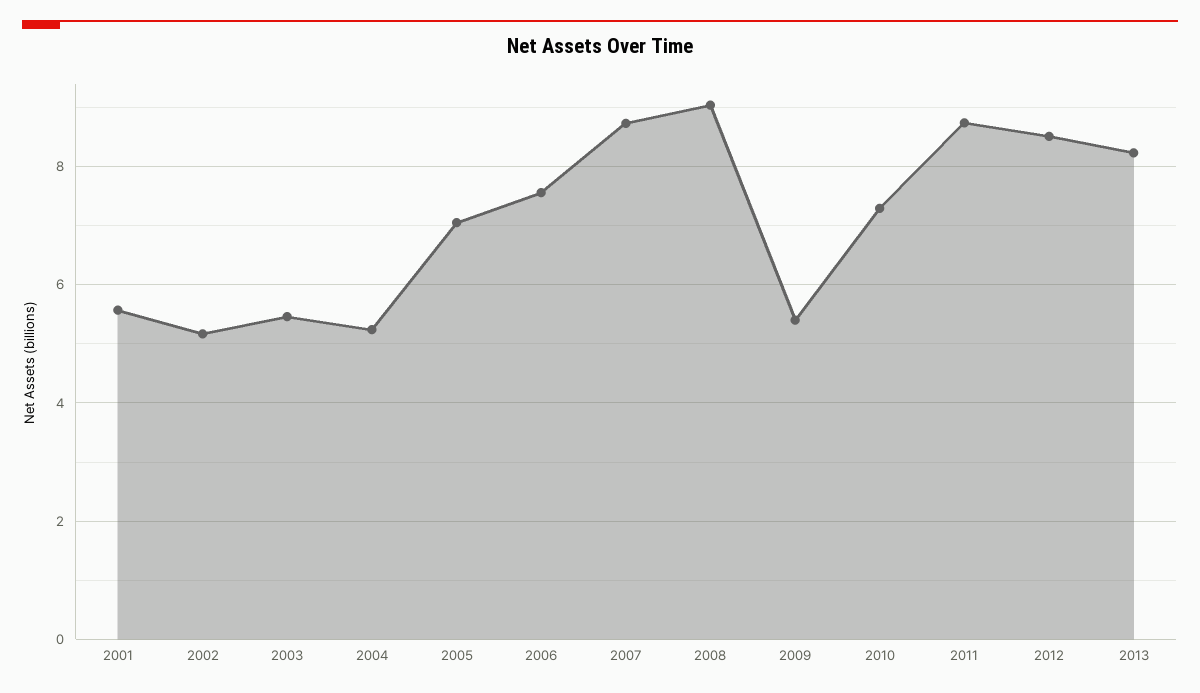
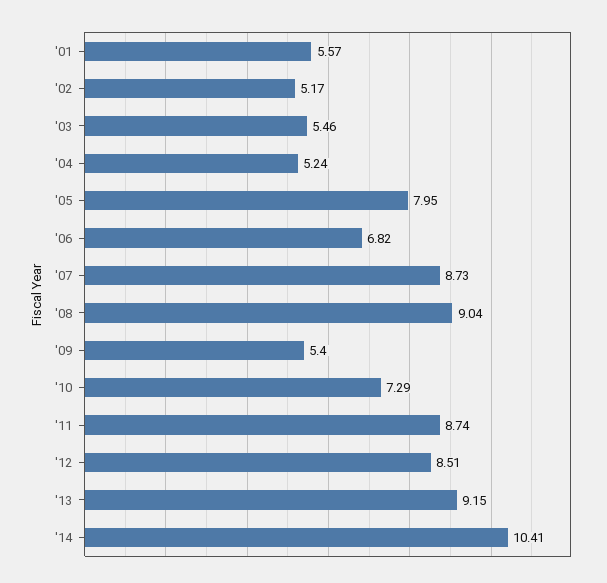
2005: 7 -> 7.95
2006: 7.6 -> 6.82
2013: 8.2 -> 9.15
'14: none -> 10.41

